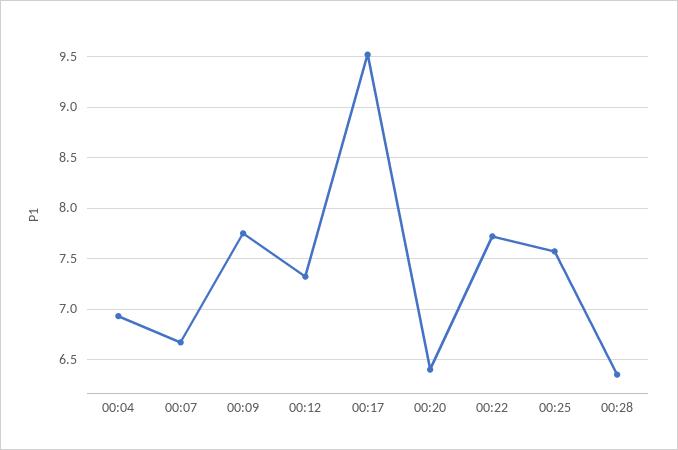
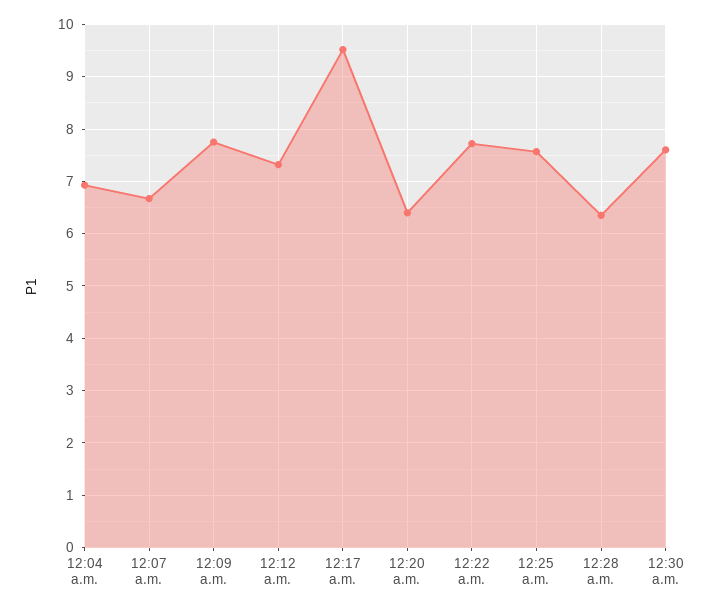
12:30 a.m.: none -> 7.6

